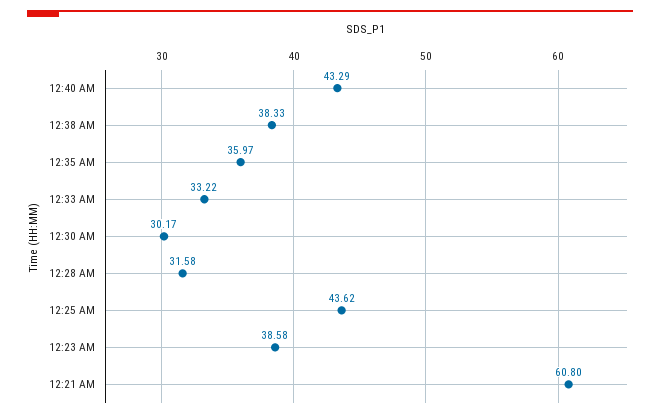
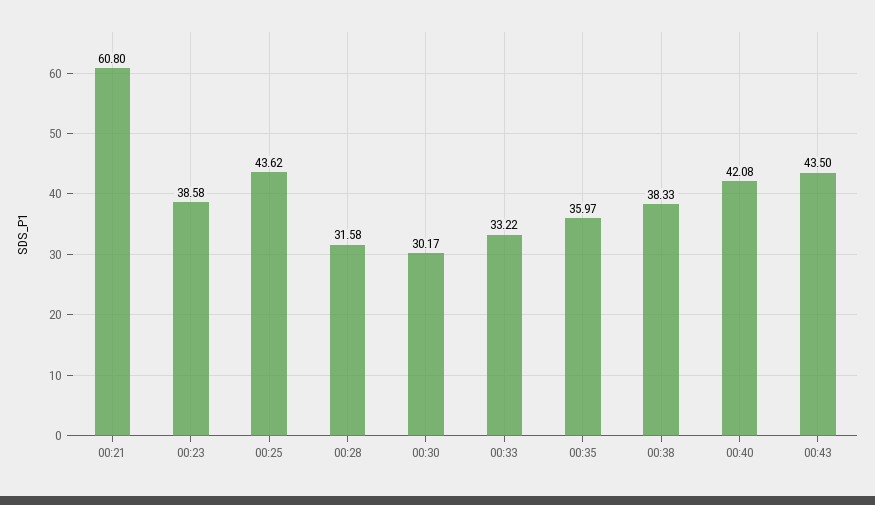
12:40 AM: 43.29 -> 42.08
00:43: none -> 43.5

